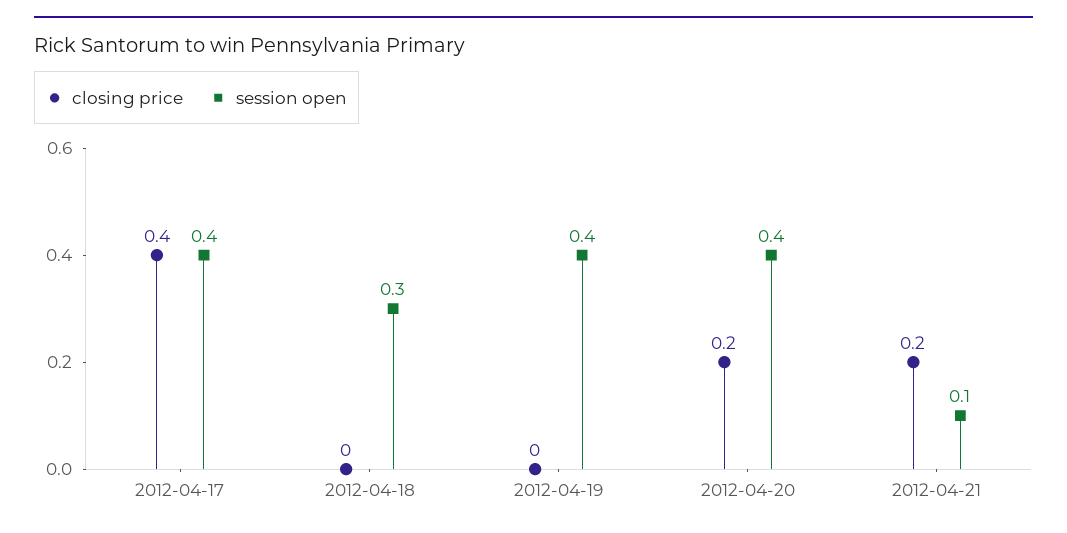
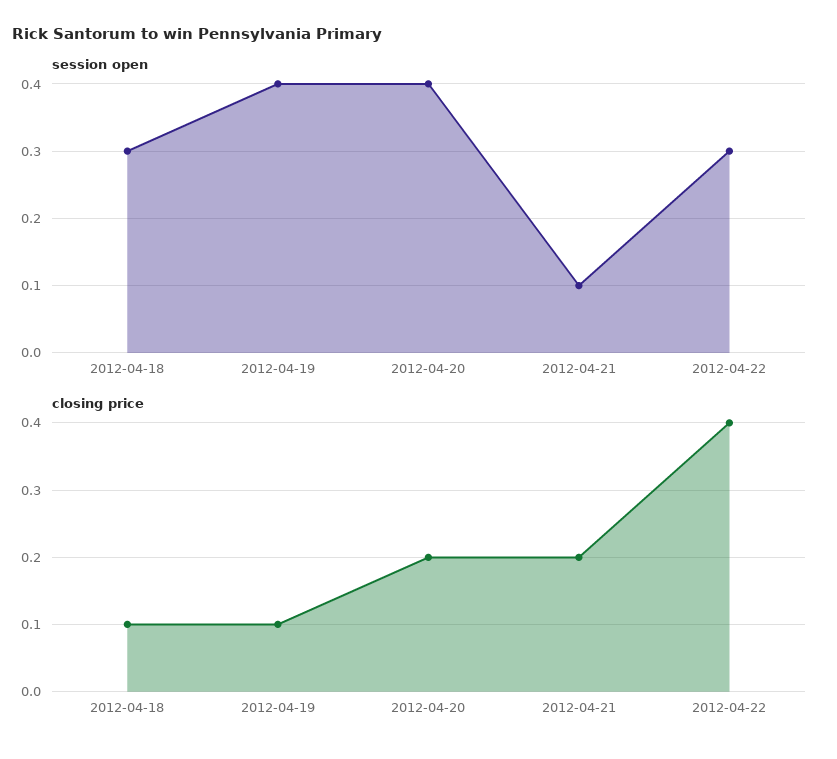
closing price, 2012-04-17: 0.4 -> none
session open, 2012-04-17: 0.4 -> none
closing price, 2012-04-18: 0 -> 0.1
closing price, 2012-04-19: 0 -> 0.1
session open, 2012-04-22: none -> 0.3
closing price, 2012-04-22: none -> 0.4

